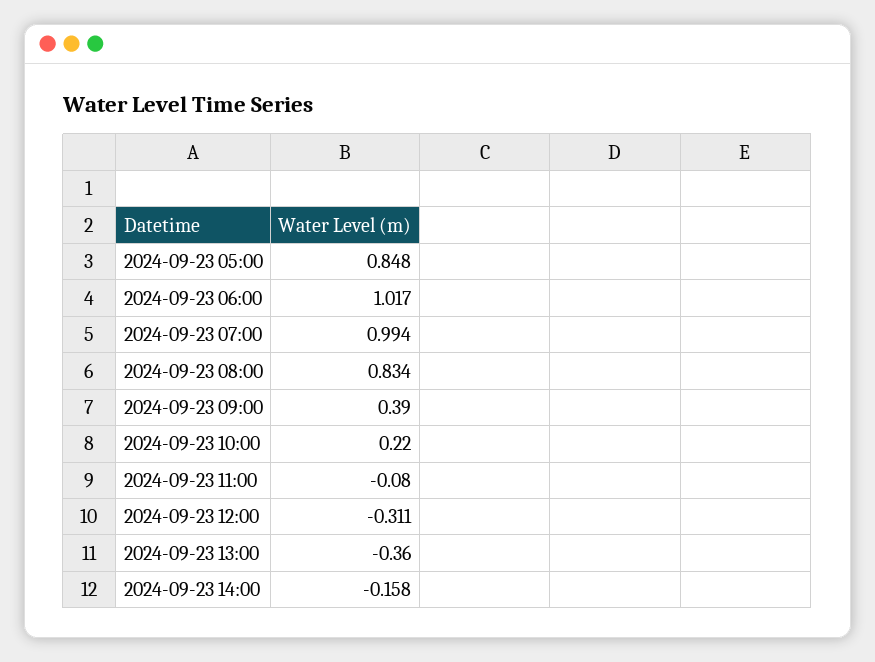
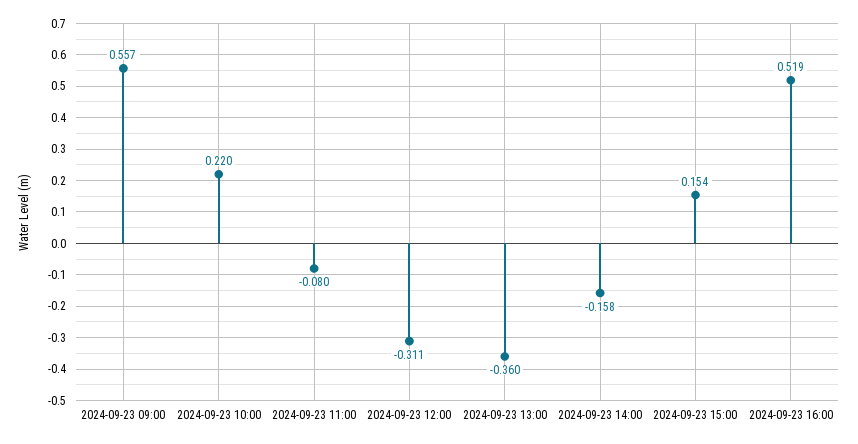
2024-09-23 05:00: 0.848 -> none
2024-09-23 06:00: 1.017 -> none
2024-09-23 07:00: 0.994 -> none
2024-09-23 08:00: 0.834 -> none
2024-09-23 09:00: 0.39 -> 0.557
2024-09-23 15:00: none -> 0.154
2024-09-23 16:00: none -> 0.519

